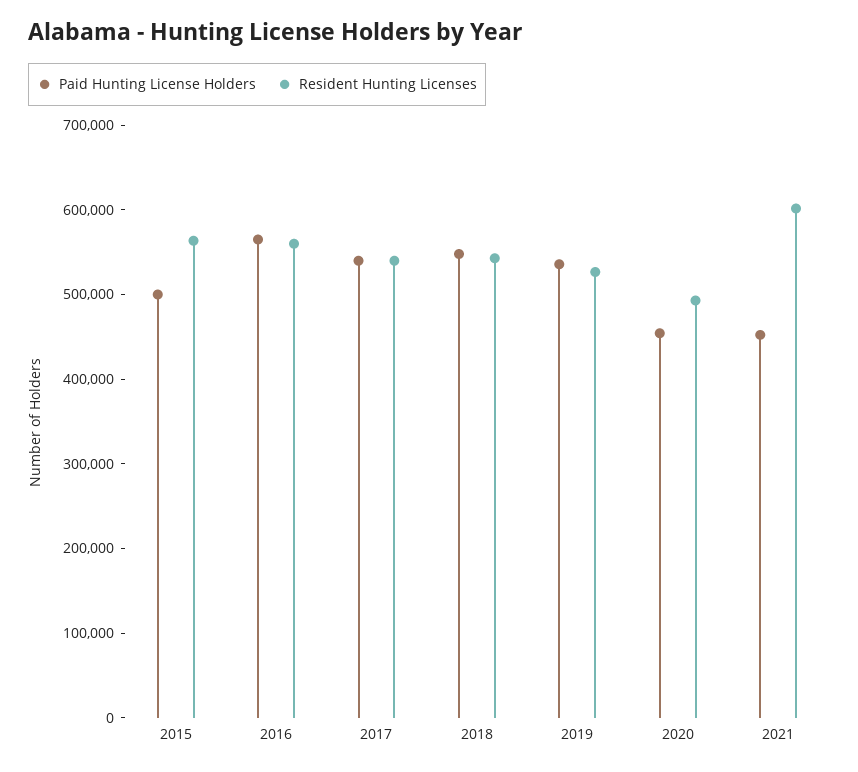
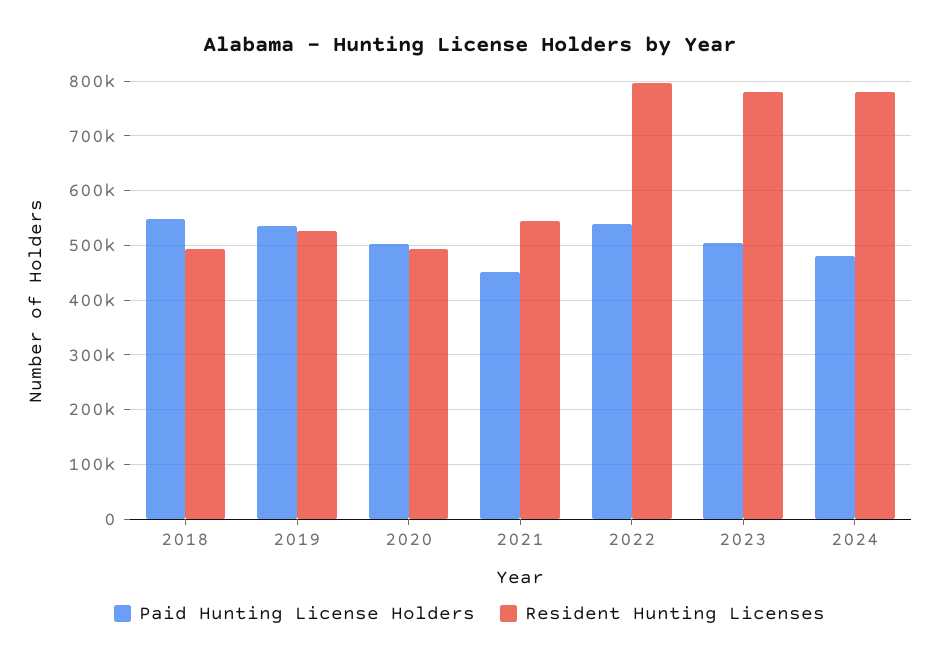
Paid Hunting License Holders, 2015: 500000 -> none
Resident Hunting Licenses, 2015: 560000 -> none
Paid Hunting License Holders, 2016: 560000 -> none
Resident Hunting Licenses, 2016: 560000 -> none
Paid Hunting License Holders, 2017: 540000 -> none
Resident Hunting Licenses, 2017: 540000 -> none
Resident Hunting Licenses, 2018: 540000 -> 500000
Paid Hunting License Holders, 2020: 460000 -> 500000
Resident Hunting Licenses, 2021: 600000 -> 540000
Paid Hunting License Holders, 2022: none -> 540000
Resident Hunting Licenses, 2022: none -> 800000
Paid Hunting License Holders, 2023: none -> 500000
Resident Hunting Licenses, 2023: none -> 780000
Paid Hunting License Holders, 2024: none -> 480000
Resident Hunting Licenses, 2024: none -> 780000

